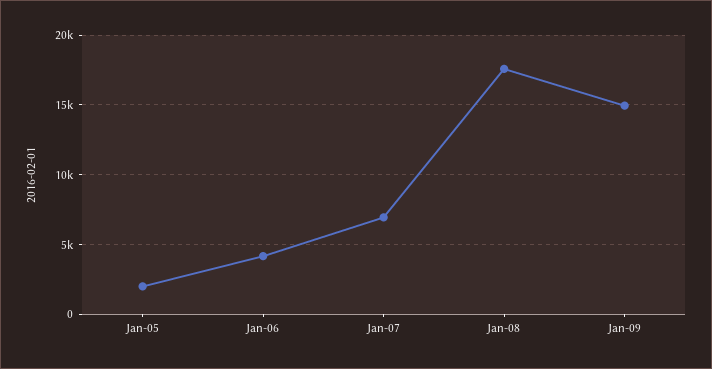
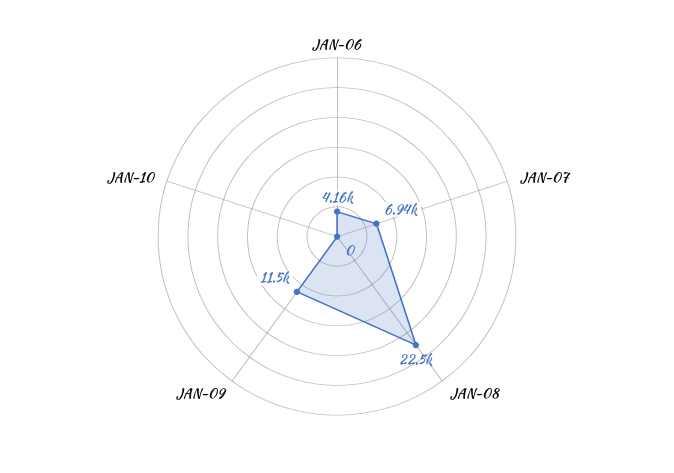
Jan-05: 2000 -> none
Jan-08: 17500 -> 22500
Jan-09: 15000 -> 11500
JAN-10: none -> 0

